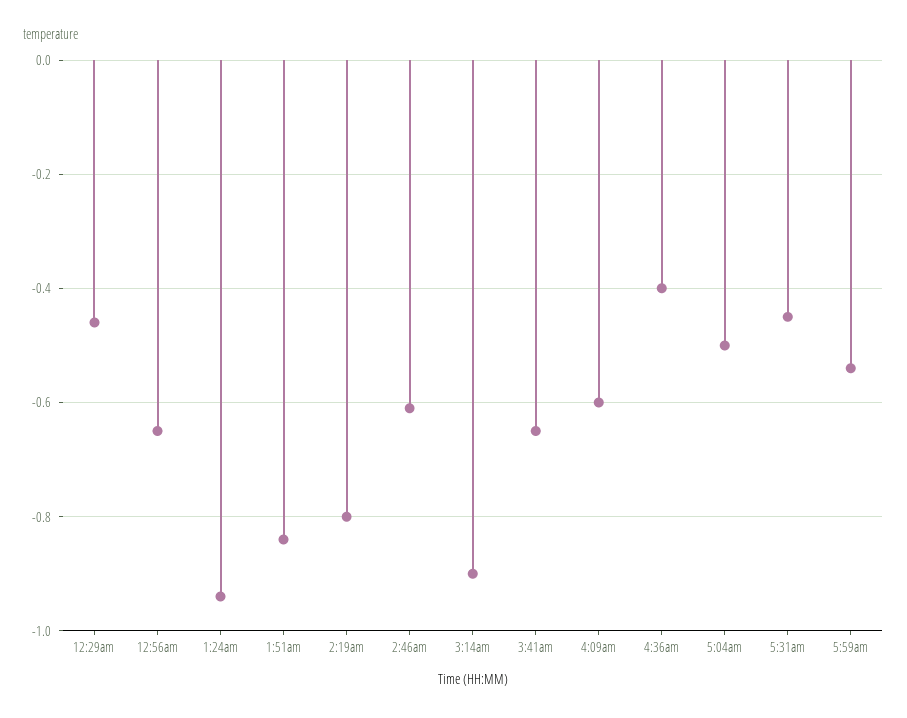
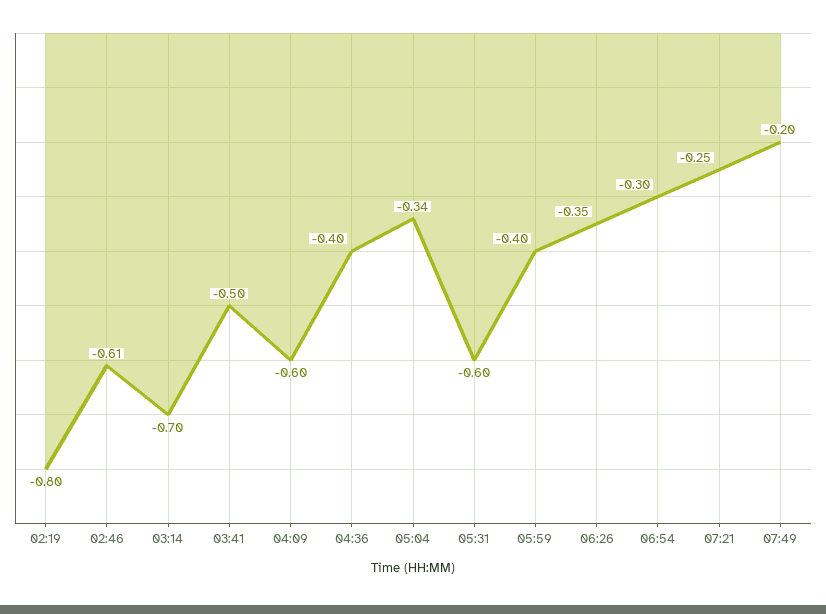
12:29am: -0.45 -> none
12:56am: -0.65 -> none
1:24am: -0.95 -> none
1:51am: -0.85 -> none
3:14am: -0.9 -> -0.7
3:41am: -0.65 -> -0.5
5:04am: -0.5 -> -0.34
5:31am: -0.45 -> -0.6
5:59am: -0.55 -> -0.4
06:26: none -> -0.35
06:54: none -> -0.3
07:21: none -> -0.25
07:49: none -> -0.2

